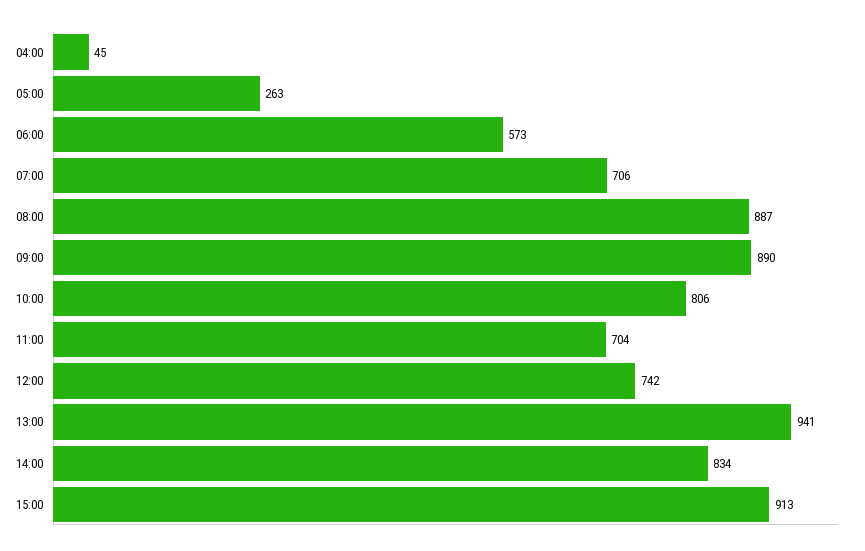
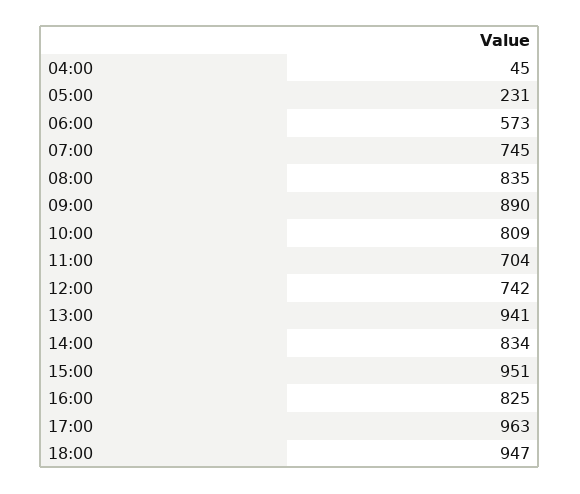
05:00: 263 -> 231
07:00: 706 -> 745
08:00: 887 -> 835
10:00: 806 -> 809
15:00: 913 -> 951
16:00: none -> 825
17:00: none -> 963
18:00: none -> 947

